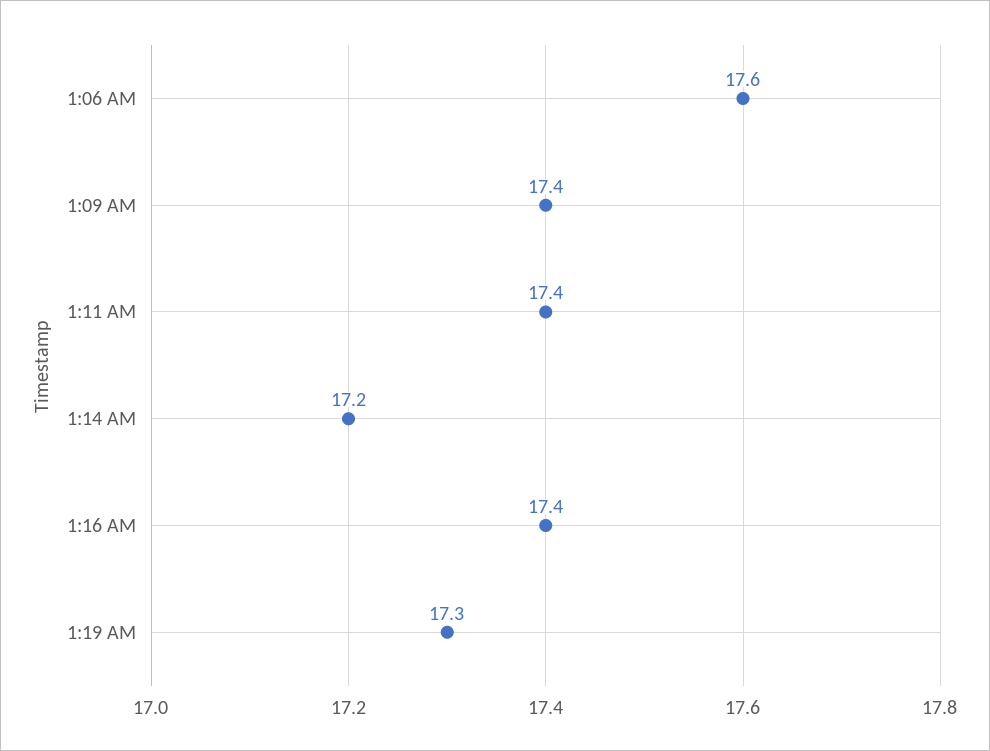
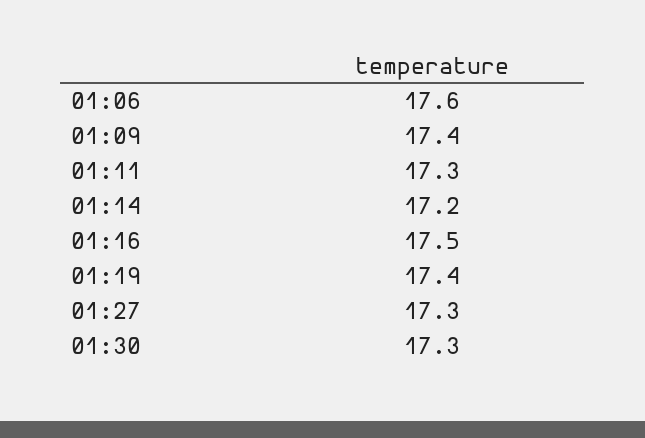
1:11 AM: 17.4 -> 17.3
1:16 AM: 17.4 -> 17.5
1:19 AM: 17.3 -> 17.4
01:27: none -> 17.3
01:30: none -> 17.3

